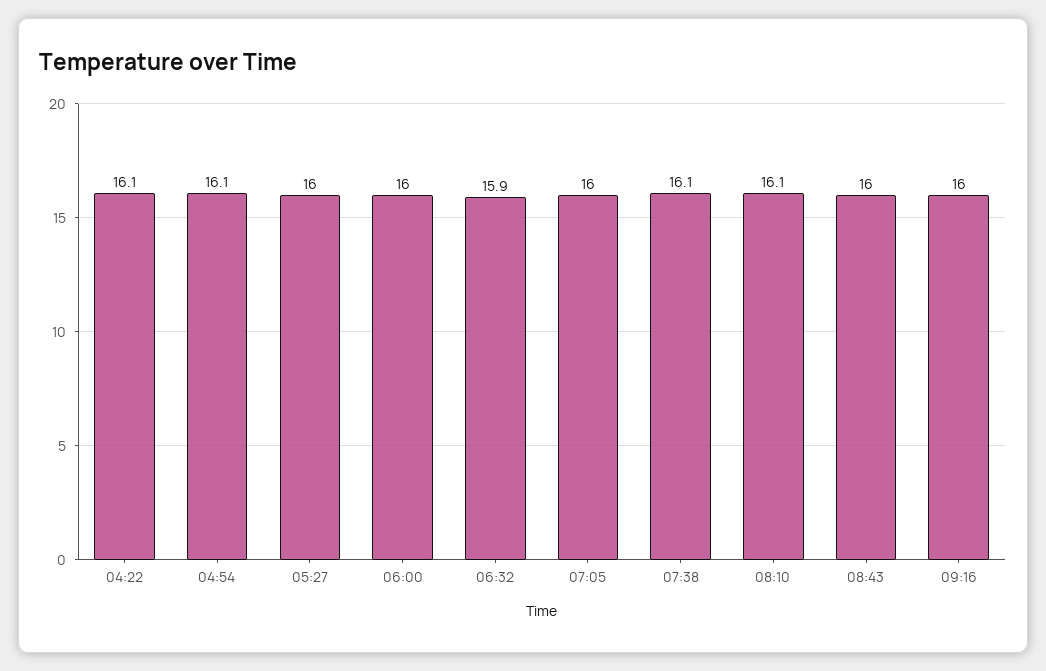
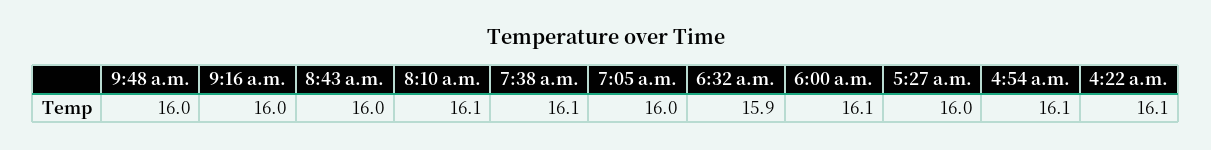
06:00: 16 -> 16.1
9:48 a.m.: none -> 16

